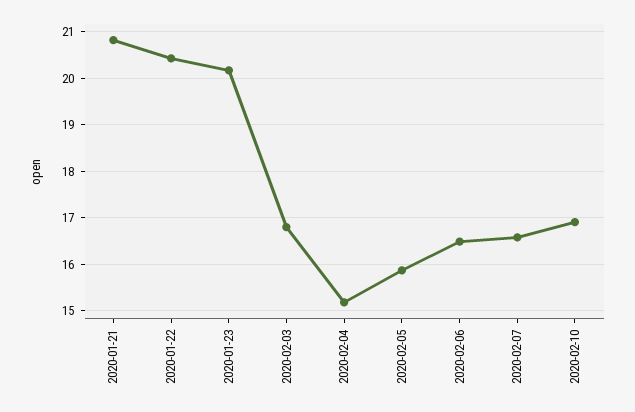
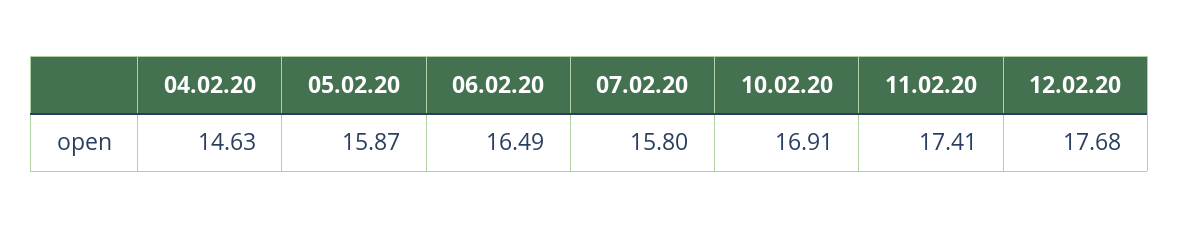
2020-01-21: 20.8 -> none
2020-01-22: 20.4 -> none
2020-01-23: 20.2 -> none
2020-02-03: 16.8 -> none
2020-02-04: 15.2 -> 14.63
2020-02-07: 16.6 -> 15.8
11.02.20: none -> 17.41
12.02.20: none -> 17.68

